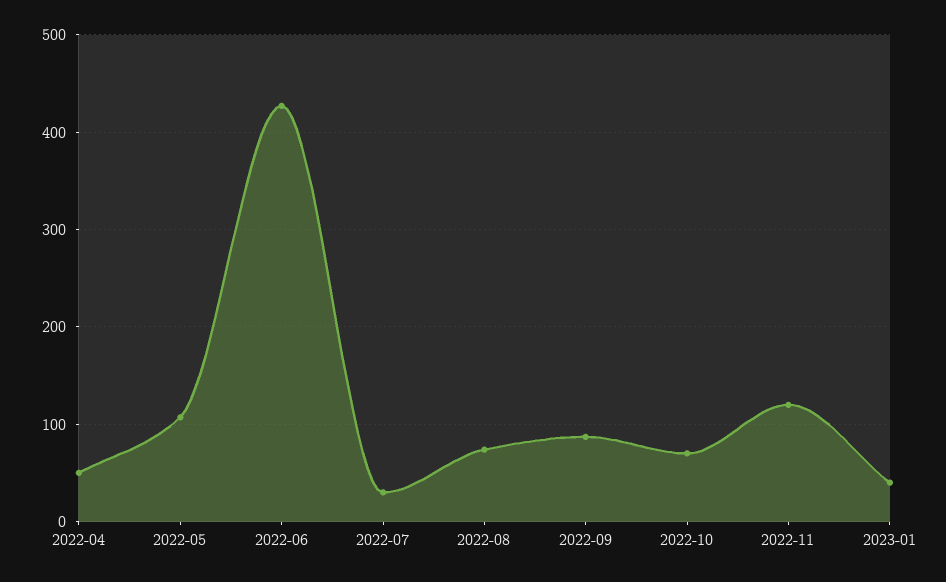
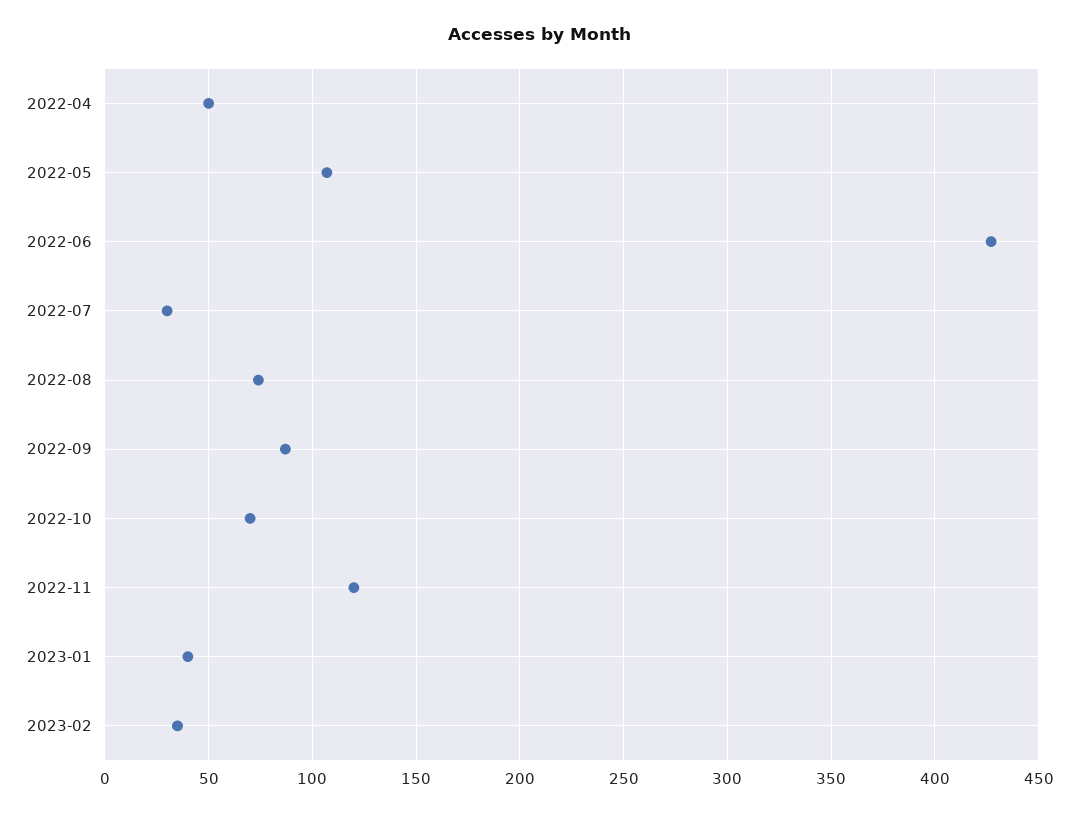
2023-02: none -> 35

